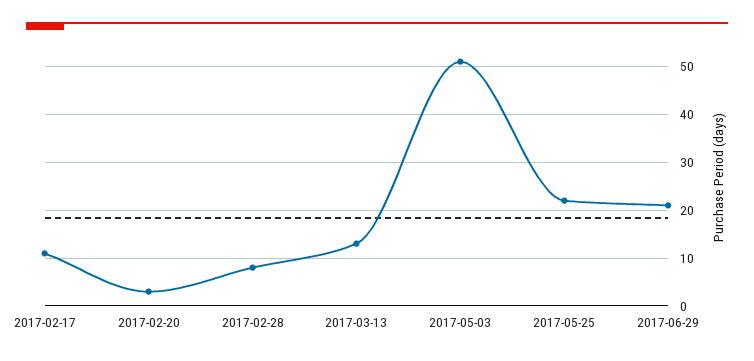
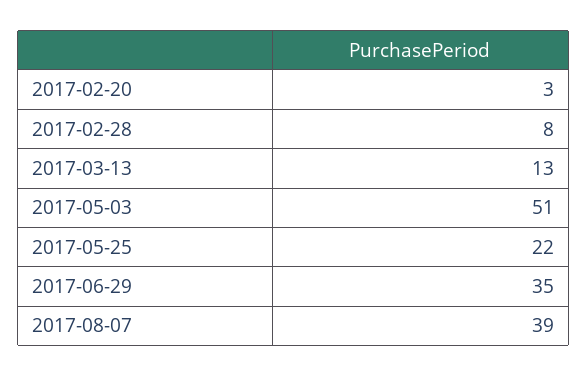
2017-02-17: 10 -> none
2017-06-29: 20 -> 35
2017-08-07: none -> 39

